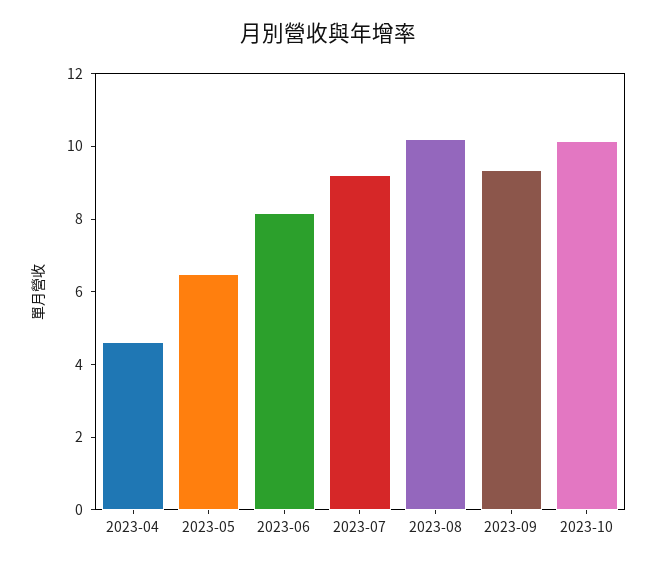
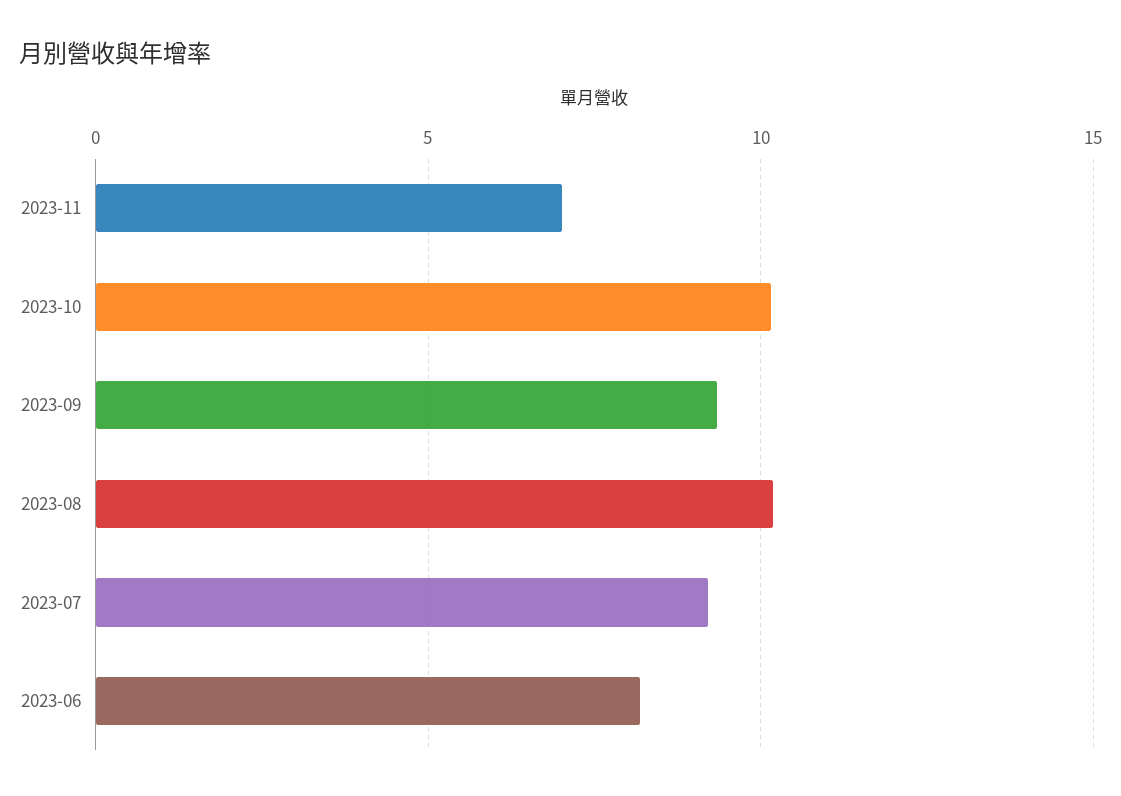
2023-04: 4.5 -> none
2023-05: 6.5 -> none
2023-11: none -> 7

